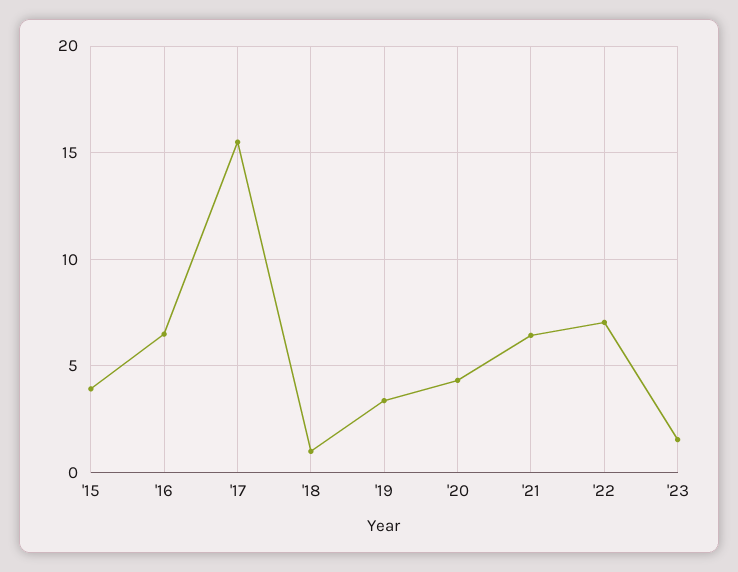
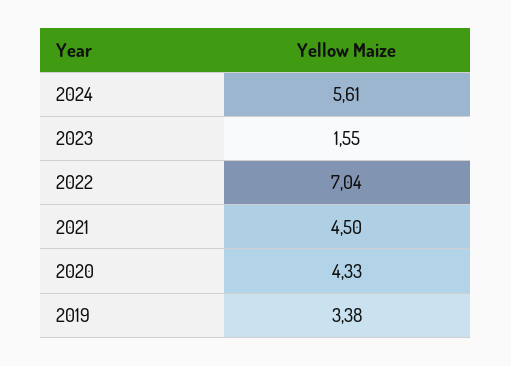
'15: 4 -> none
'16: 6.5 -> none
'17: 15.5 -> none
'18: 1 -> none
'21: 6.5 -> 4.5
2024: none -> 5.61

